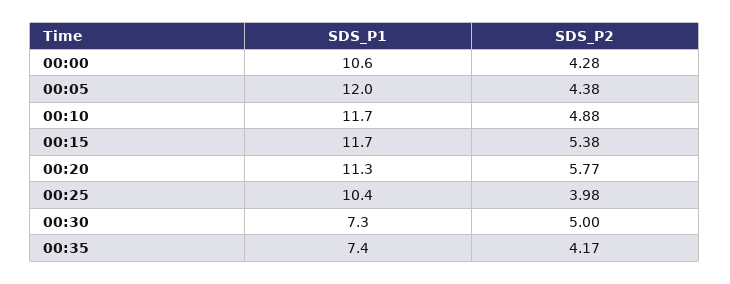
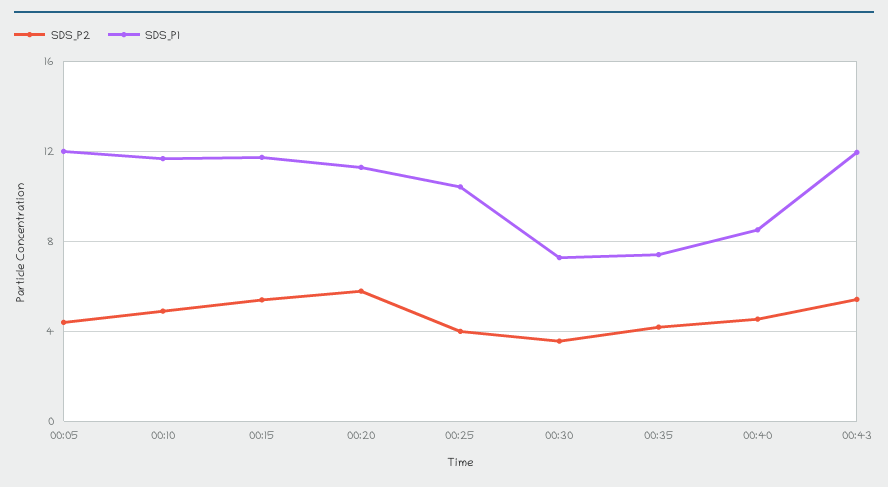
SDS_P1, 00:00: 10.6 -> none
SDS_P2, 00:00: 4.28 -> none
SDS_P2, 00:30: 5 -> 3.5
SDS_P2, 00:40: none -> 4.5
SDS_P1, 00:40: none -> 8.5
SDS_P2, 00:43: none -> 5.5
SDS_P1, 00:43: none -> 12

